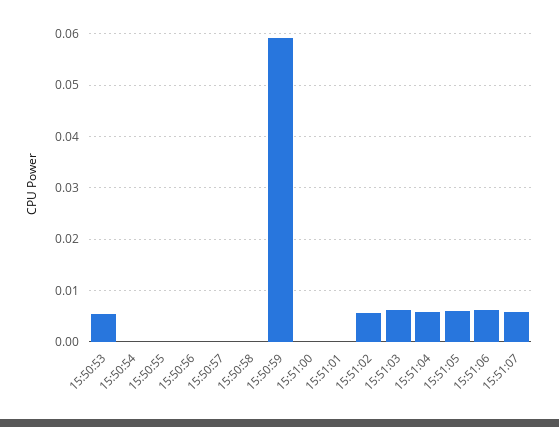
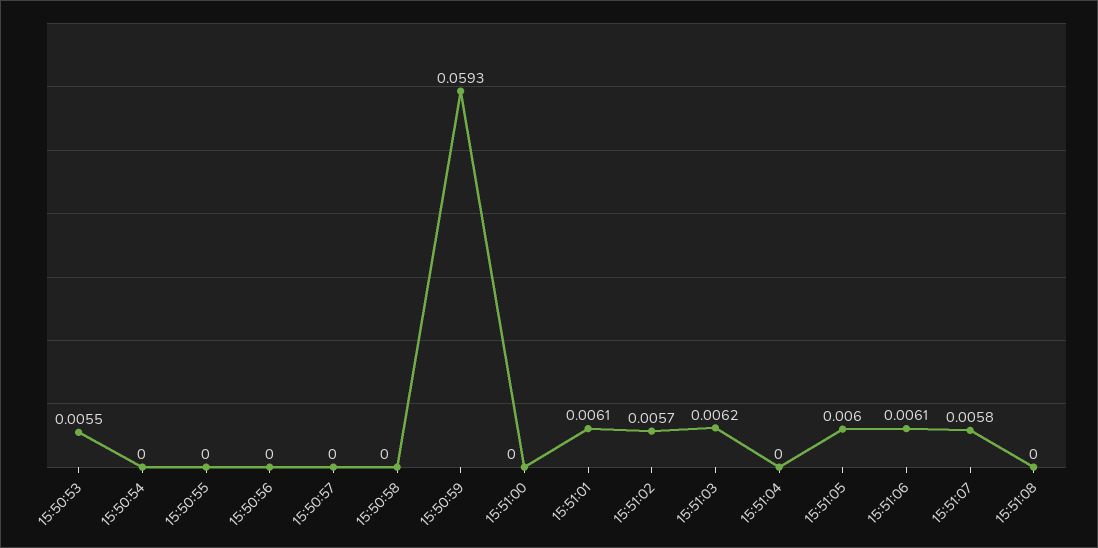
15:51:01: 0 -> 0.0061
15:51:04: 0.006 -> 0
15:51:08: none -> 0

